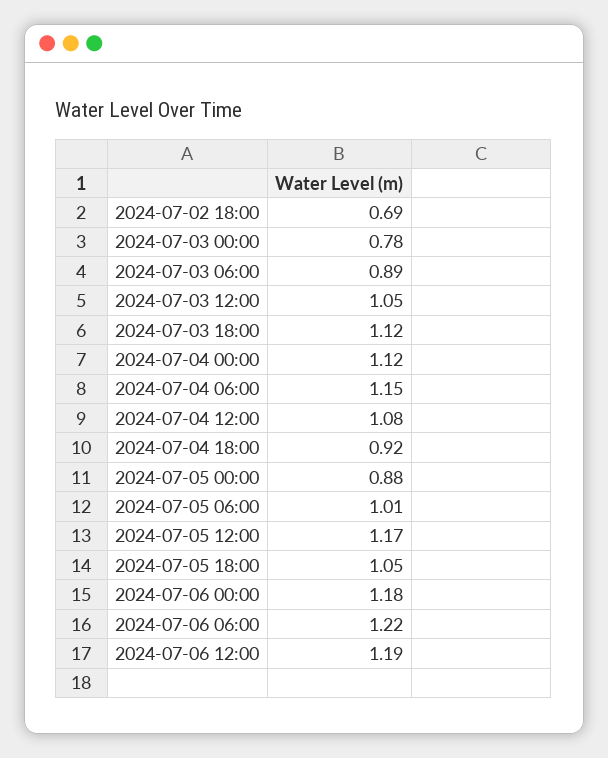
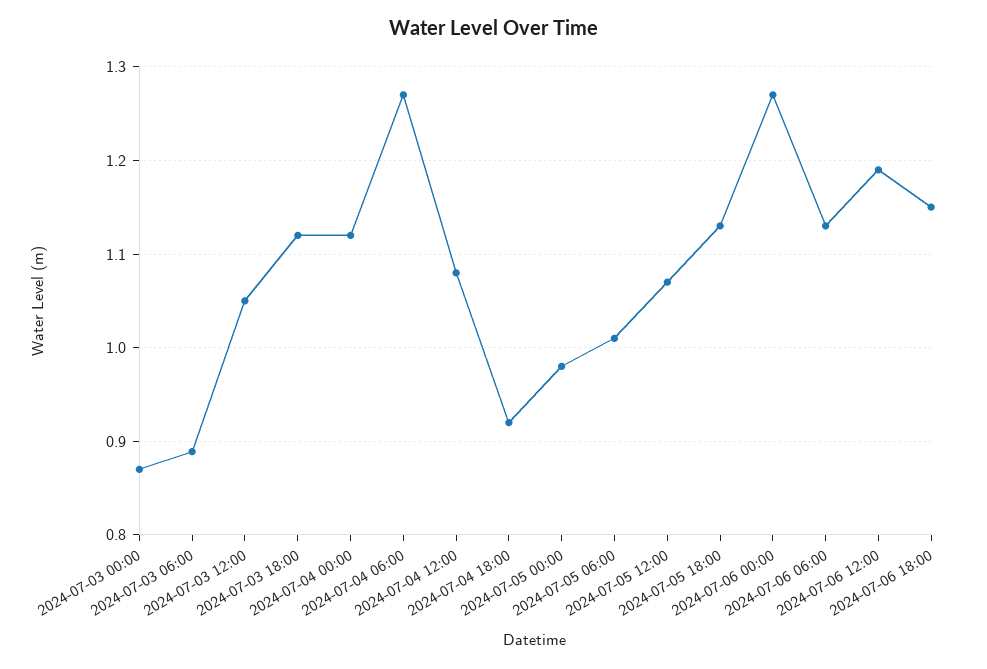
2024-07-02 18:00: 0.69 -> none
2024-07-03 00:00: 0.78 -> 0.87
2024-07-04 06:00: 1.15 -> 1.27
2024-07-05 00:00: 0.88 -> 0.98
2024-07-05 12:00: 1.17 -> 1.07
2024-07-05 18:00: 1.05 -> 1.13
2024-07-06 00:00: 1.18 -> 1.27
2024-07-06 06:00: 1.22 -> 1.13
2024-07-06 18:00: none -> 1.15

